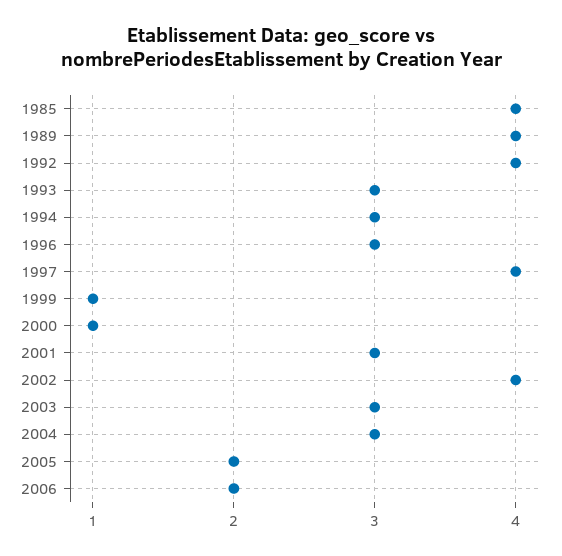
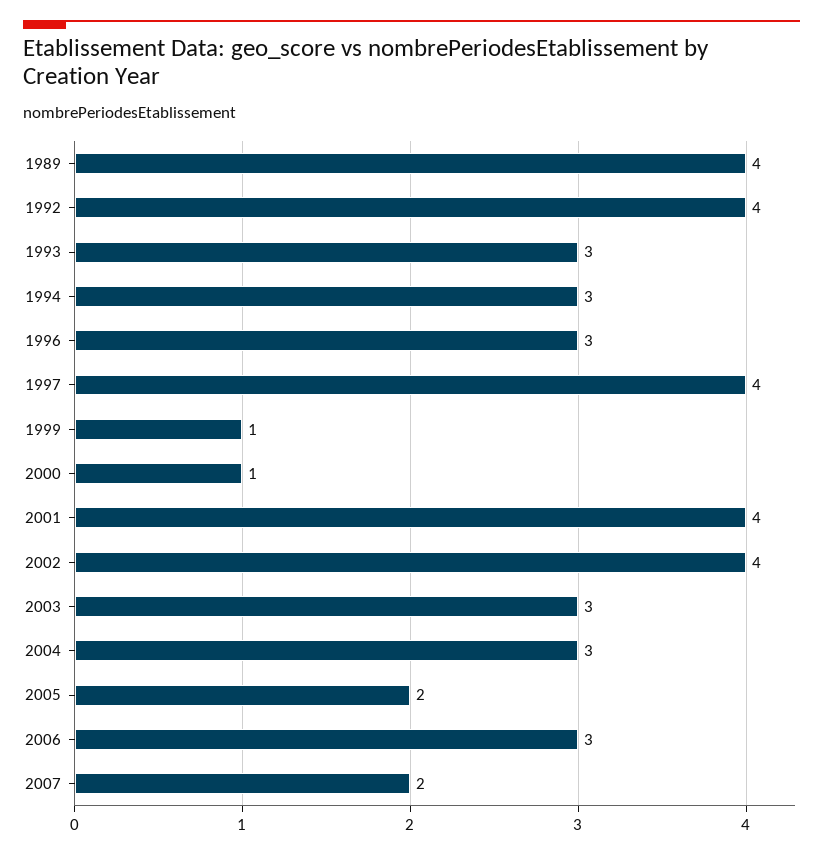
1985: 4 -> none
2001: 3 -> 4
2006: 2 -> 3
2007: none -> 2

